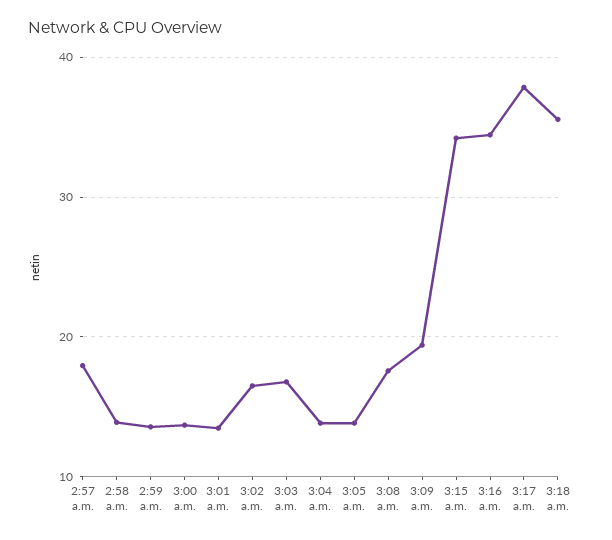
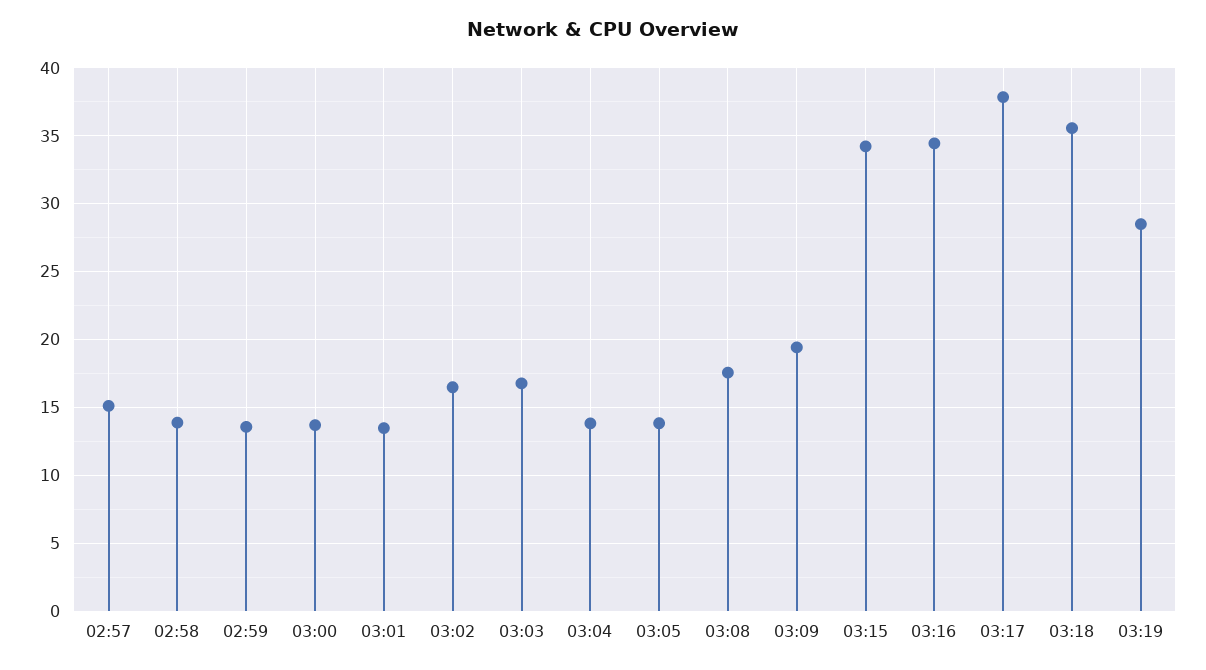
2:57 a.m.: 18 -> 15
03:19: none -> 28.5

